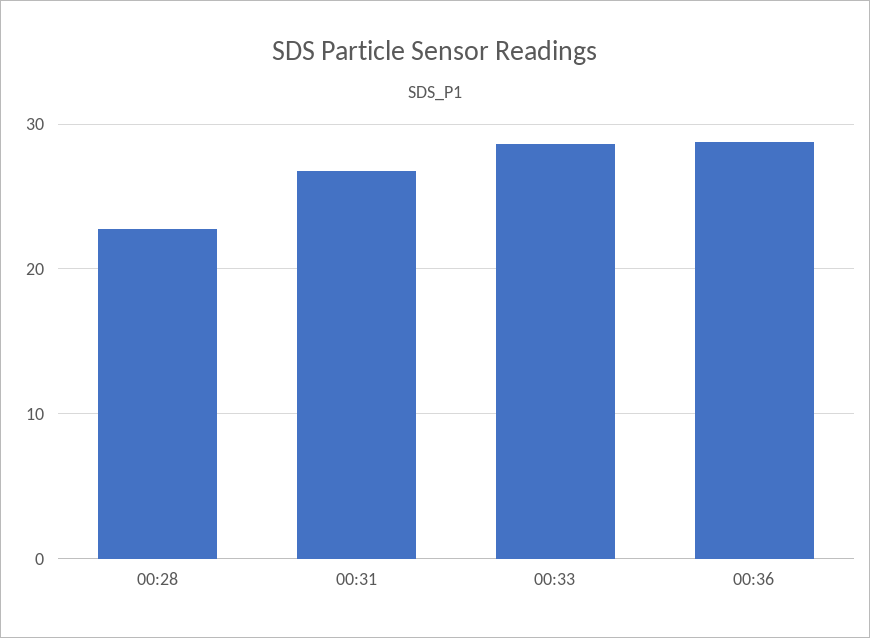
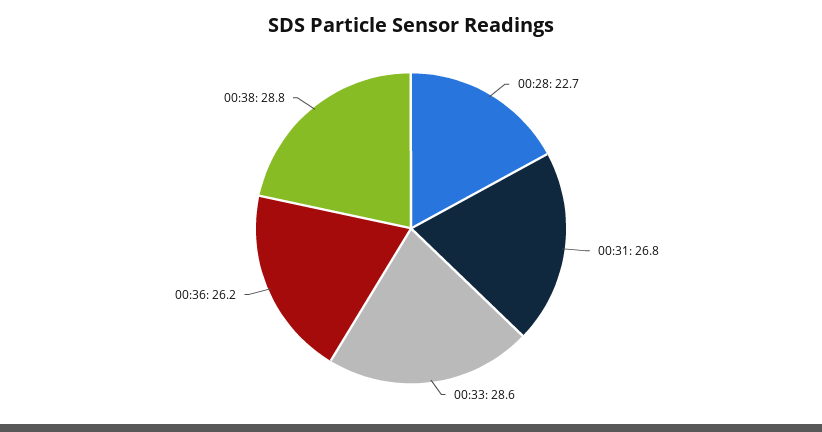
00:36: 29 -> 26.2
00:38: none -> 28.8

